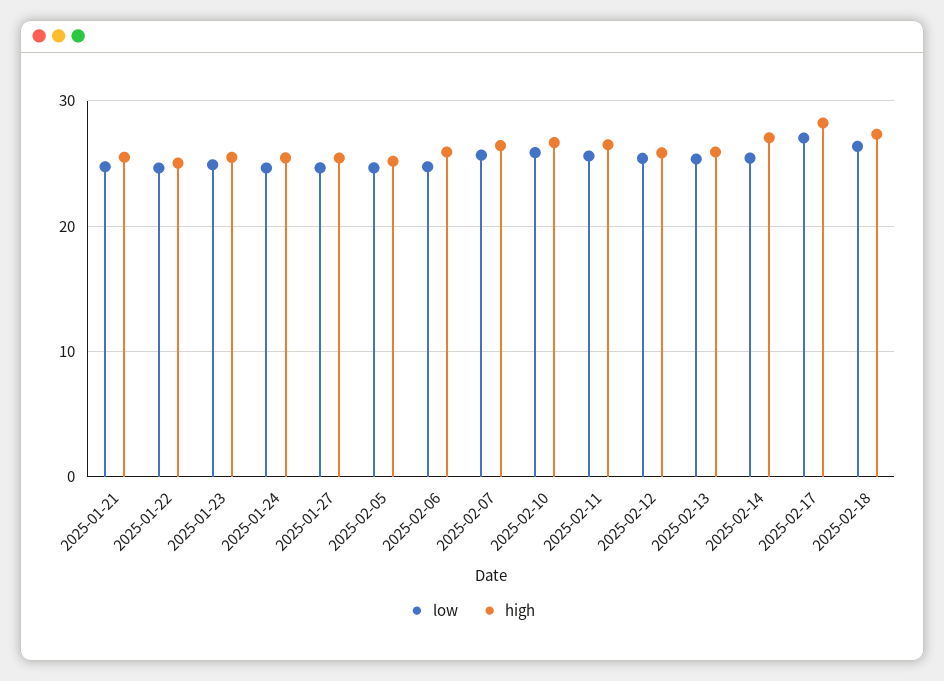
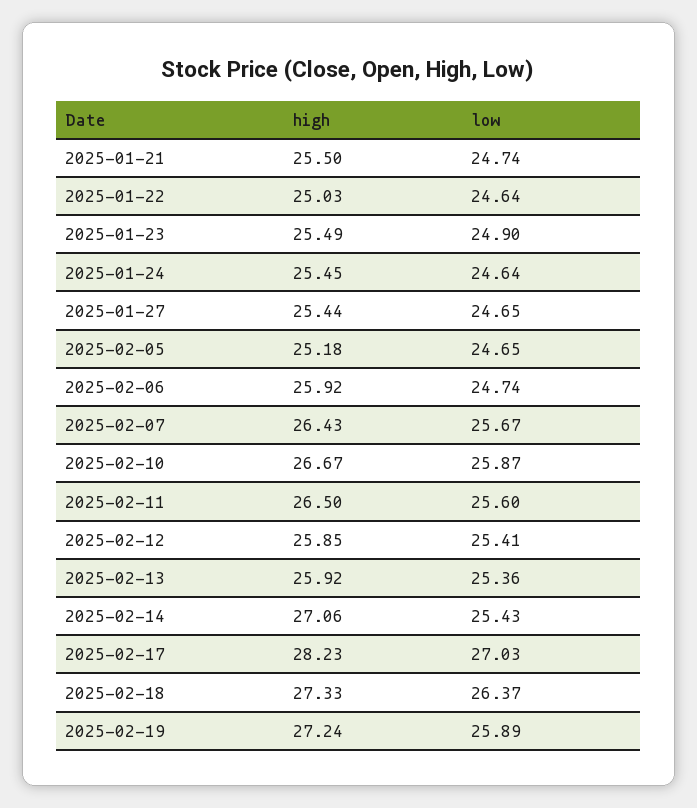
high, 2025-02-19: none -> 27.24
low, 2025-02-19: none -> 25.89

